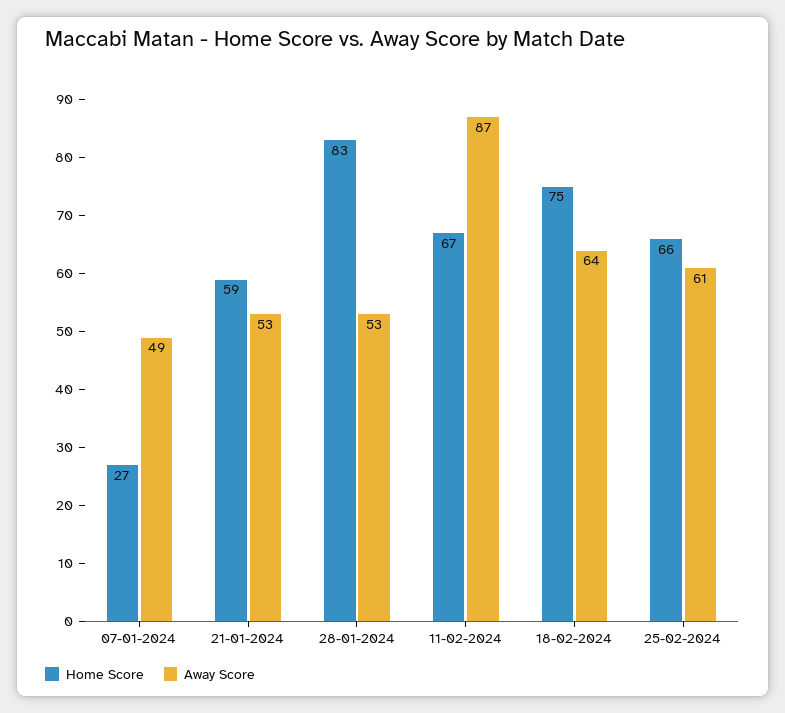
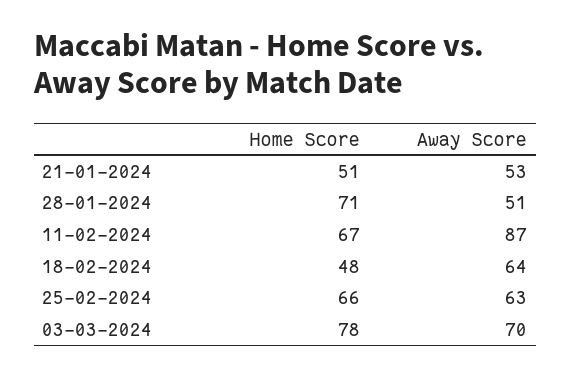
Home Score, 07-01-2024: 27 -> none
Away Score, 07-01-2024: 49 -> none
Home Score, 21-01-2024: 59 -> 51
Home Score, 28-01-2024: 83 -> 71
Away Score, 28-01-2024: 53 -> 51
Home Score, 18-02-2024: 75 -> 48
Away Score, 25-02-2024: 61 -> 63
Home Score, 03-03-2024: none -> 78
Away Score, 03-03-2024: none -> 70

